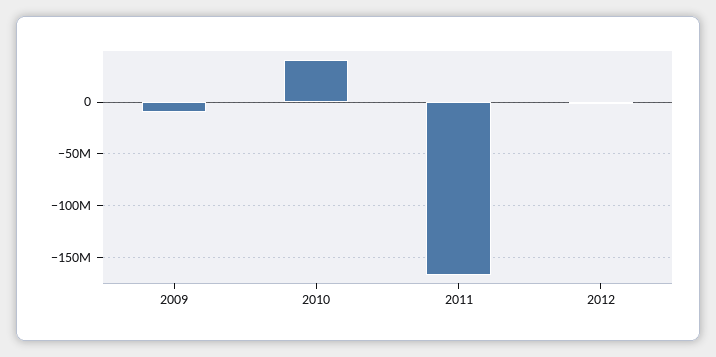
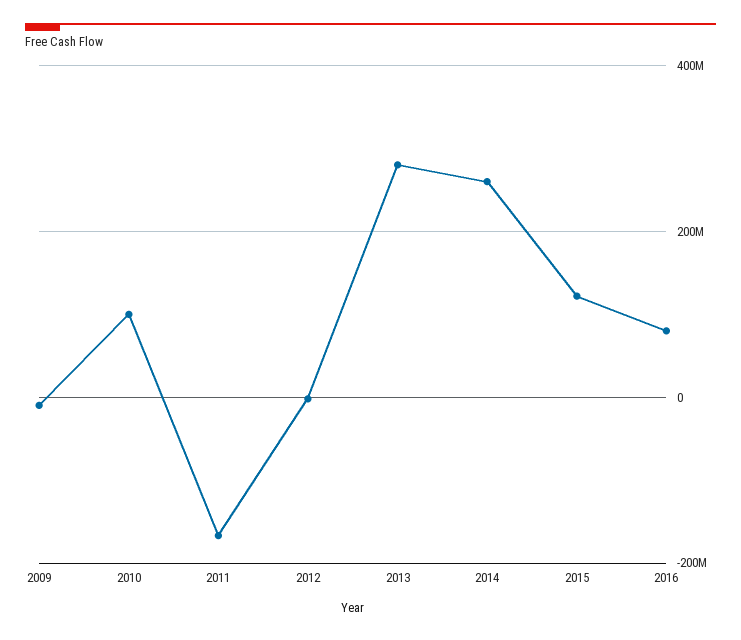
2010: 40000000 -> 100000000
2013: none -> 280000000
2014: none -> 260000000
2015: none -> 120000000
2016: none -> 80000000

